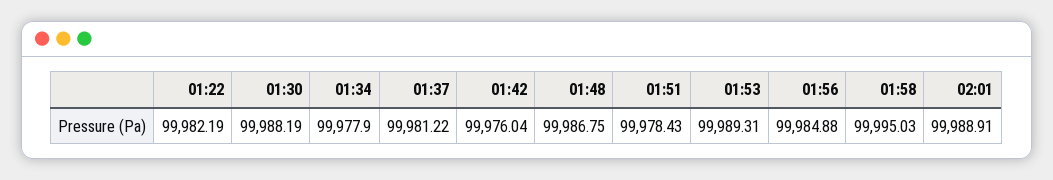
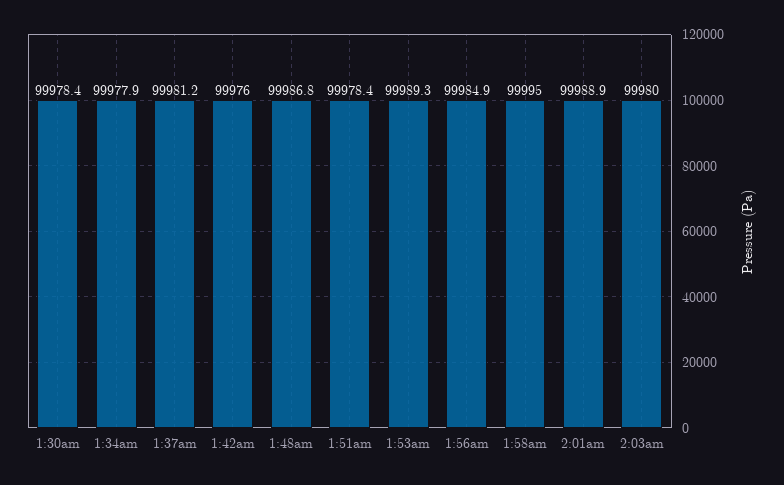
01:22: 99982.19 -> none
01:30: 99988.19 -> 99978.4
2:03am: none -> 99980

